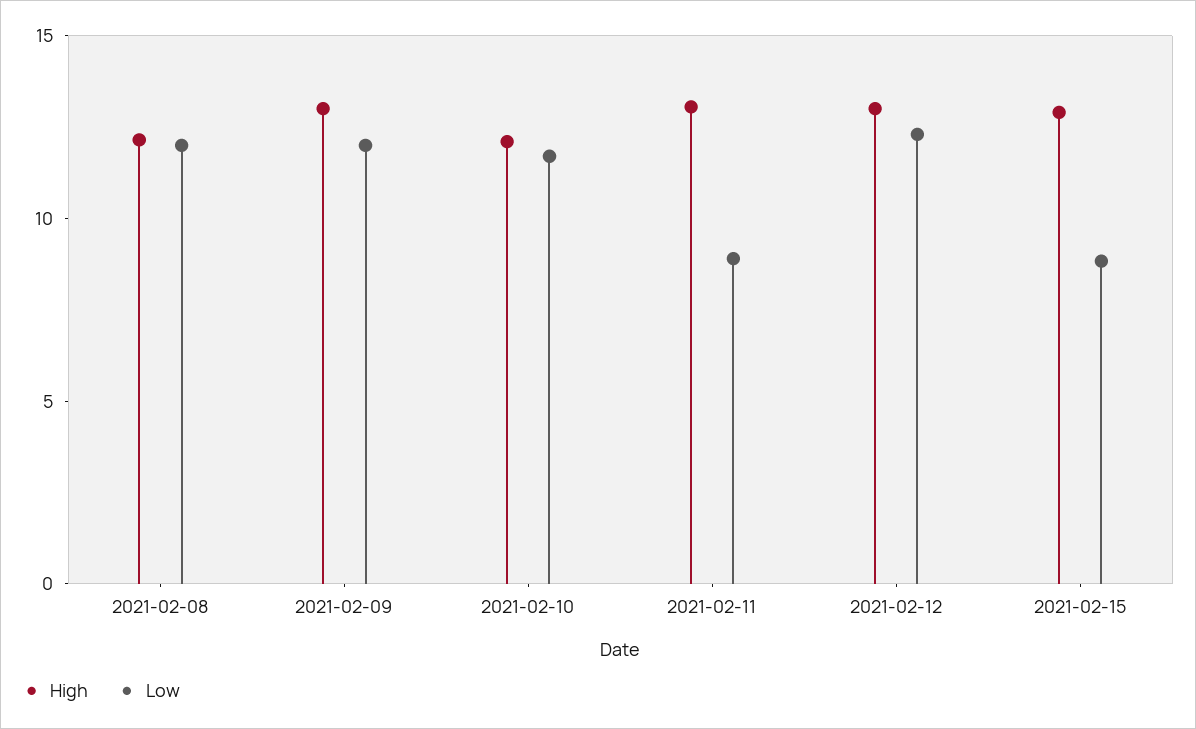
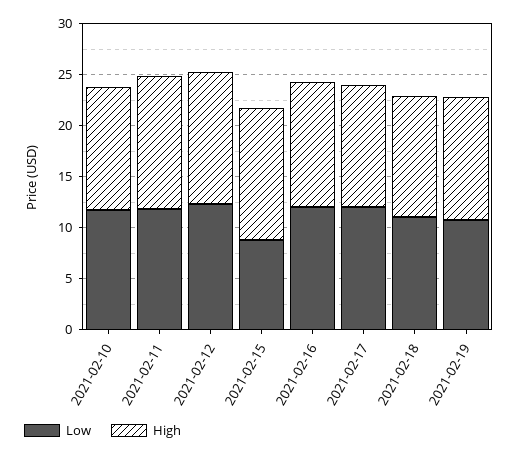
High, 2021-02-08: 12 -> none
Low, 2021-02-08: 12 -> none
High, 2021-02-09: 13 -> none
Low, 2021-02-09: 12 -> none
Low, 2021-02-11: 9 -> 12
Low, 2021-02-16: none -> 12
High, 2021-02-16: none -> 12
Low, 2021-02-17: none -> 12
High, 2021-02-17: none -> 12
Low, 2021-02-18: none -> 11
High, 2021-02-18: none -> 12
Low, 2021-02-19: none -> 11
High, 2021-02-19: none -> 12

